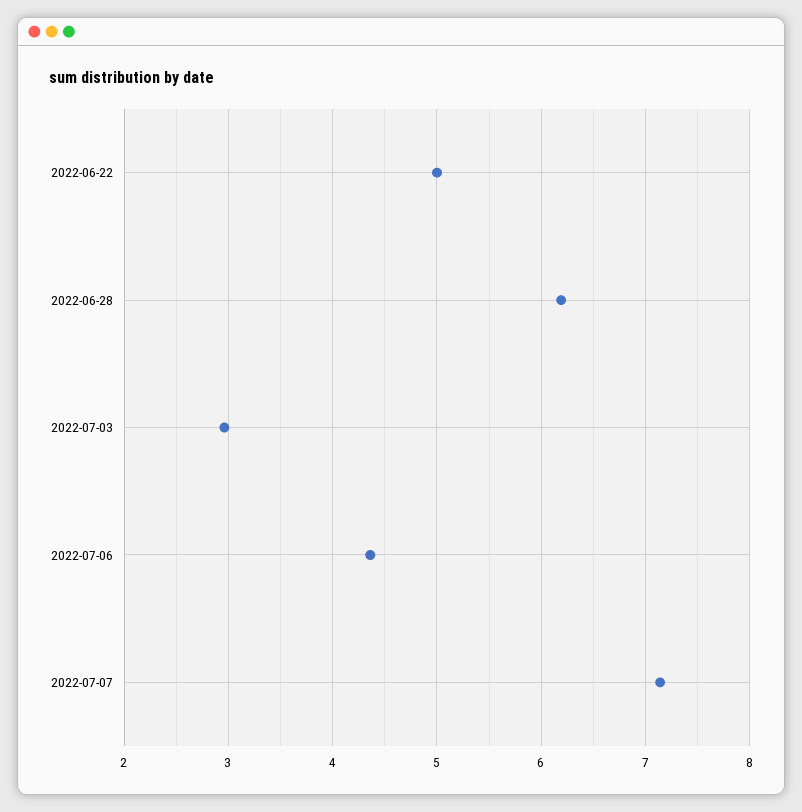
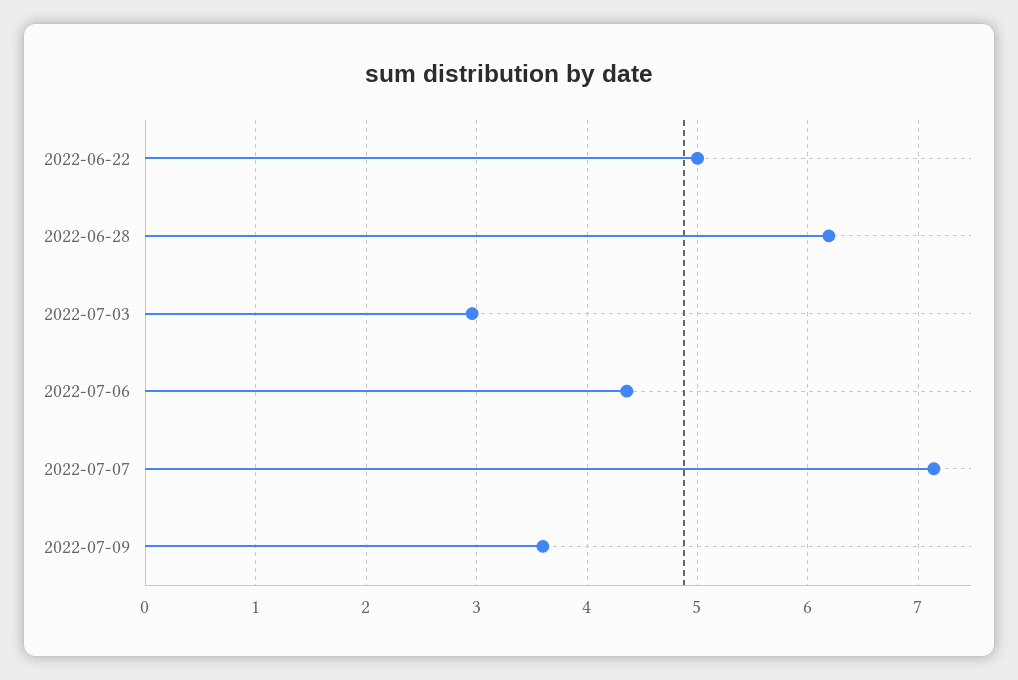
2022-07-09: none -> 3.6

